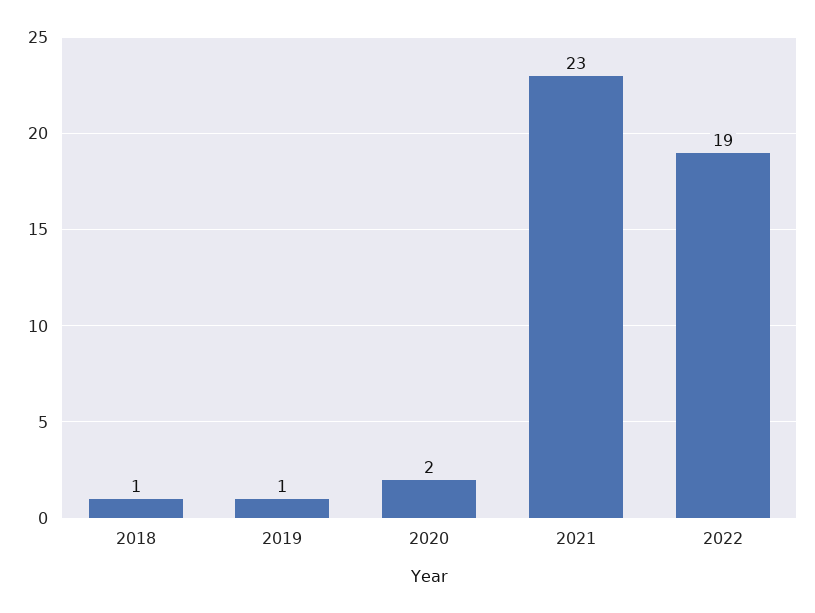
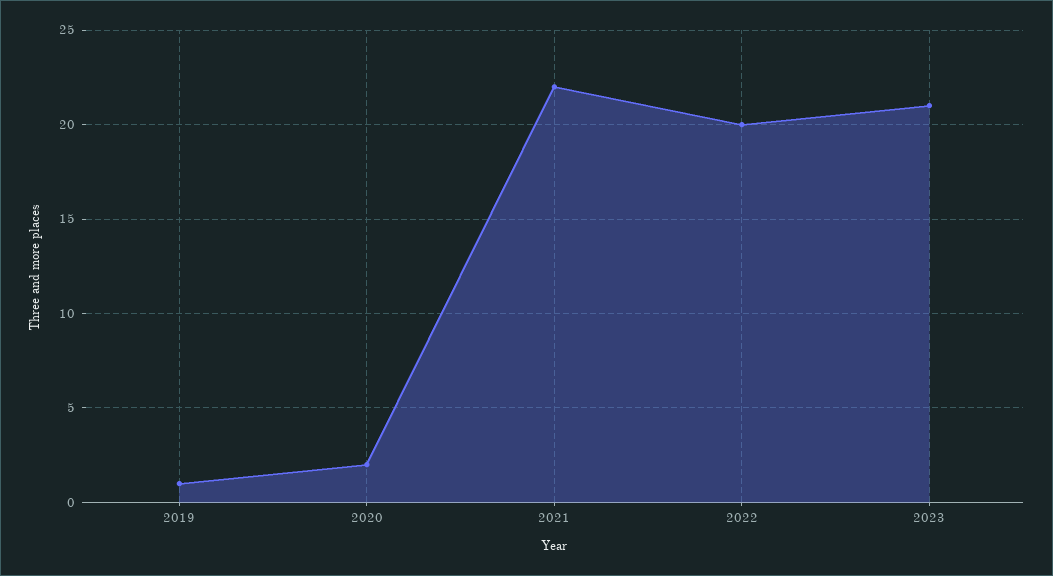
2018: 1 -> none
2021: 23 -> 22
2022: 19 -> 20
2023: none -> 21

